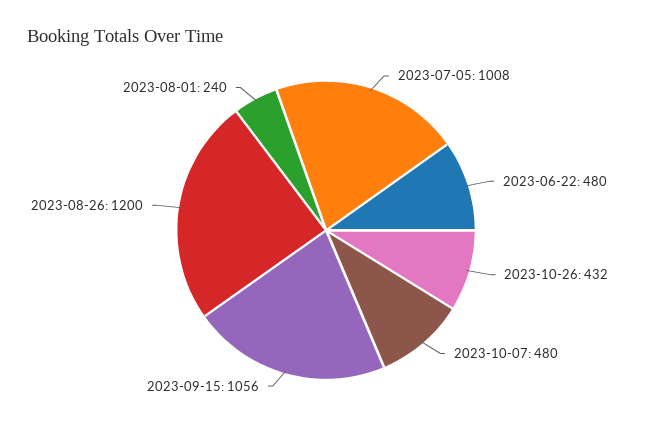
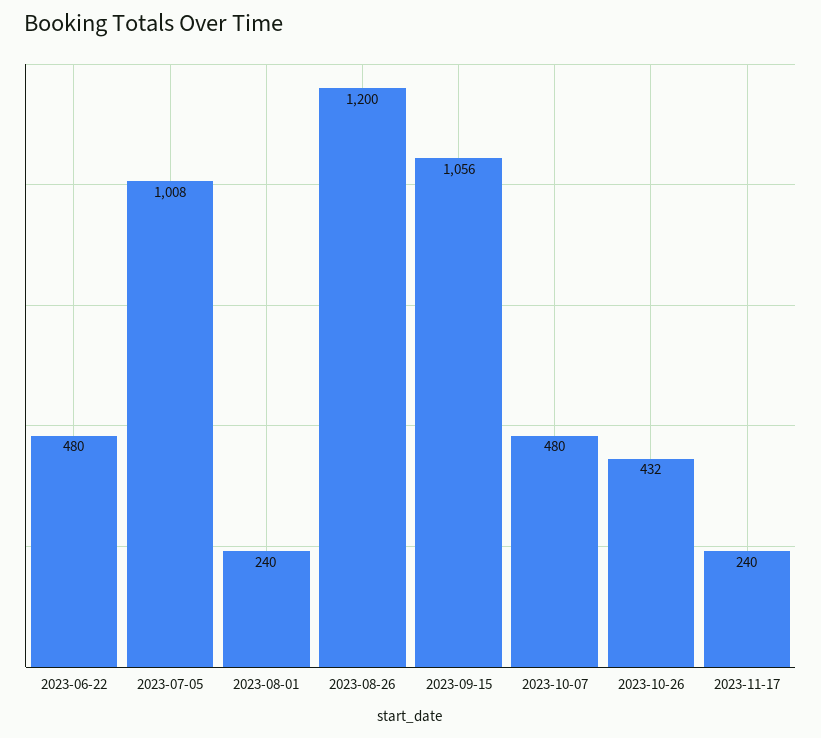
2023-11-17: none -> 240

